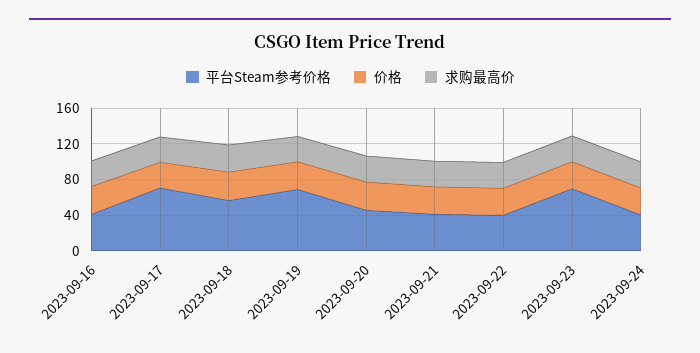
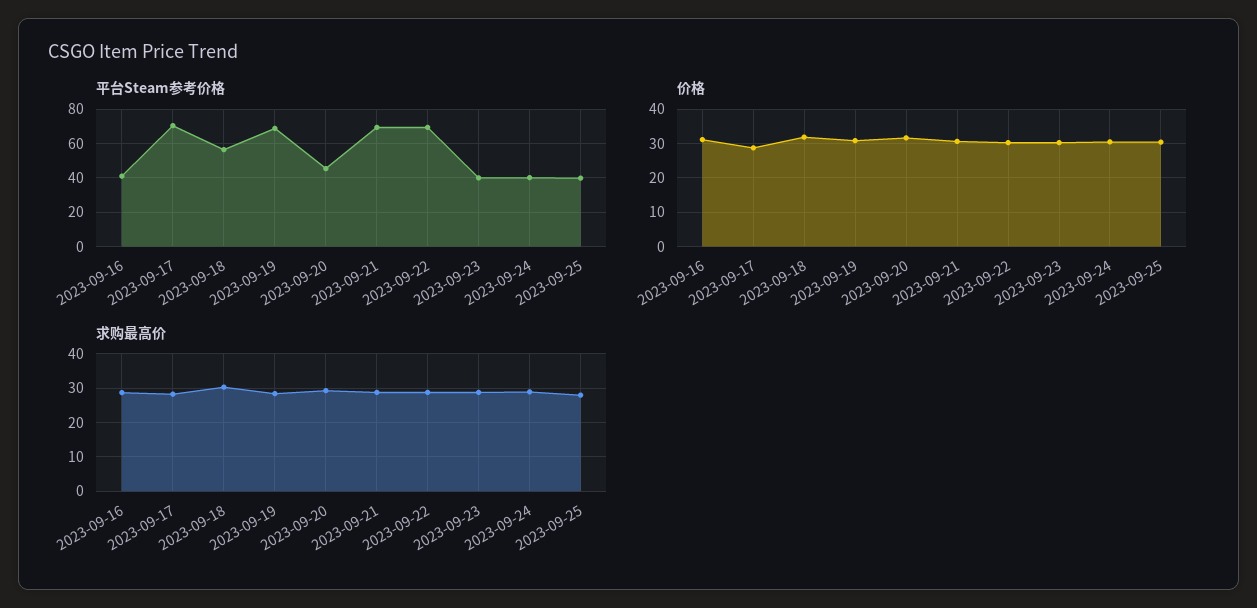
平台Steam参考价格, 2023-09-21: 40 -> 70
平台Steam参考价格, 2023-09-22: 40 -> 70
平台Steam参考价格, 2023-09-23: 70 -> 40
平台Steam参考价格, 2023-09-25: none -> 40
价格, 2023-09-25: none -> 30
求购最高价, 2023-09-25: none -> 28

